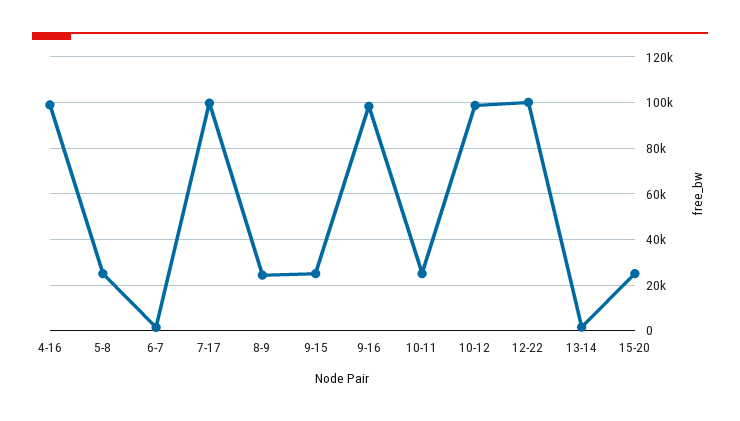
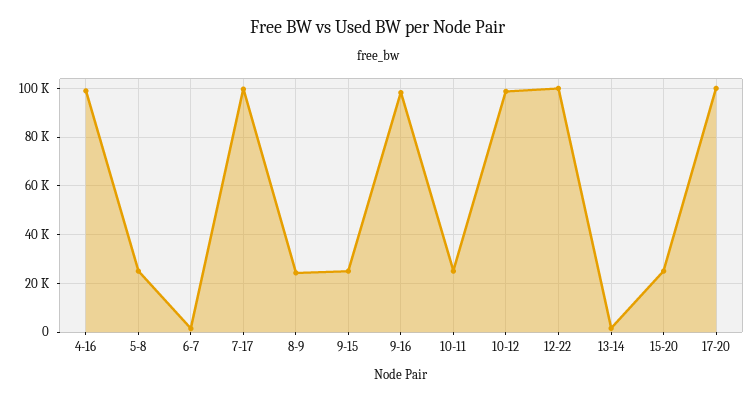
17-20: none -> 100000

